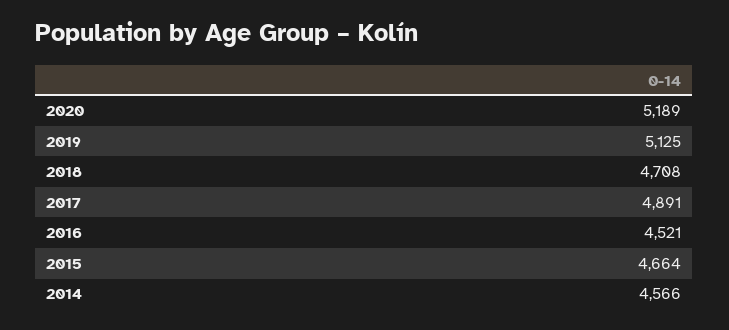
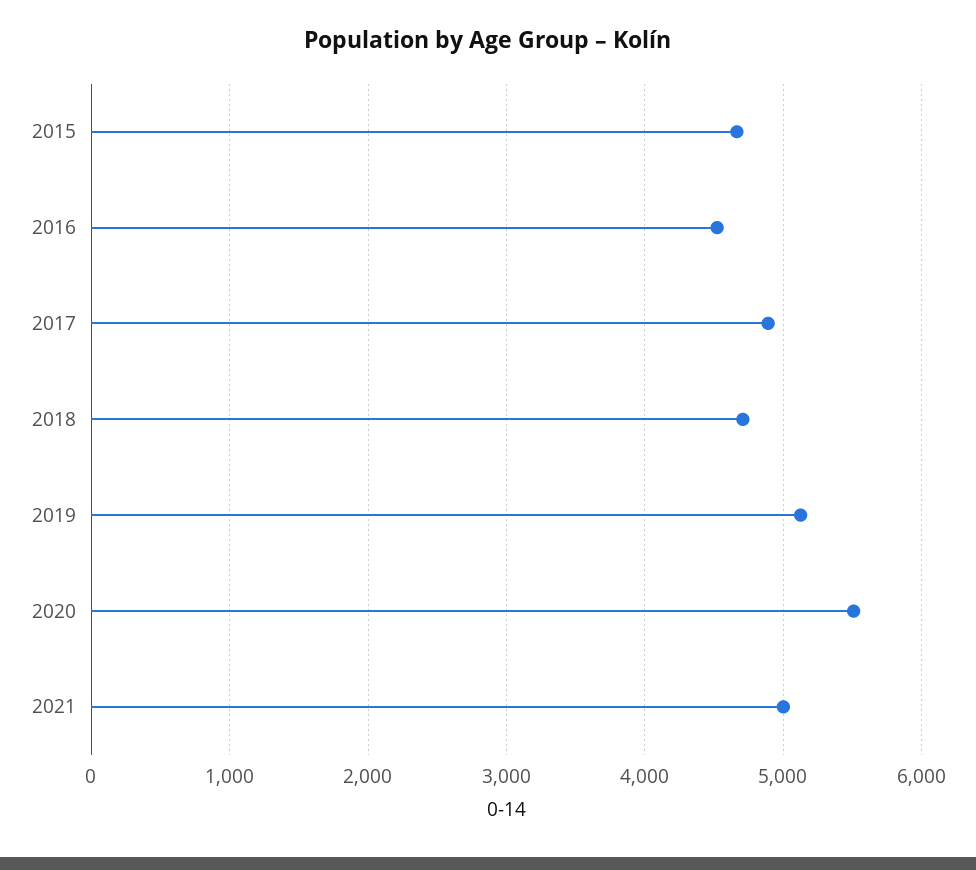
2020: 5189 -> 5500
2014: 4566 -> none
2021: none -> 5000

